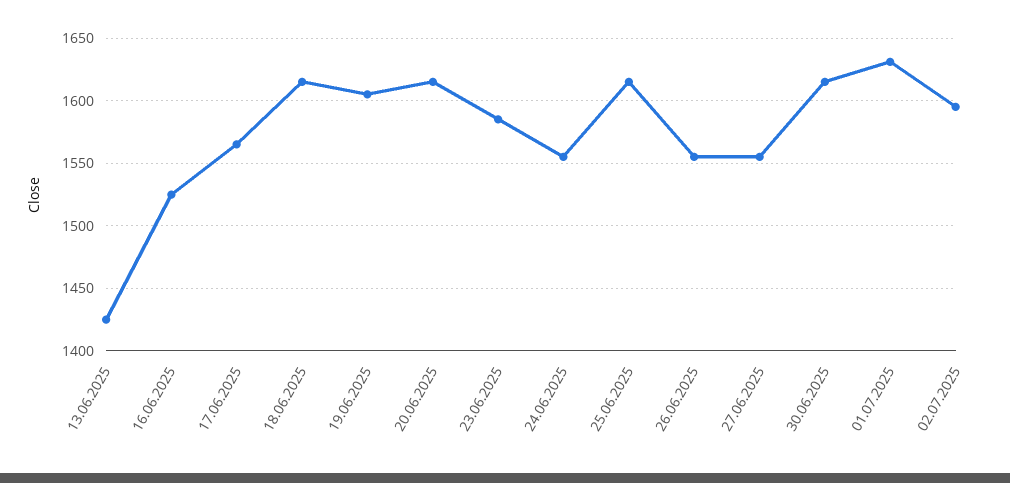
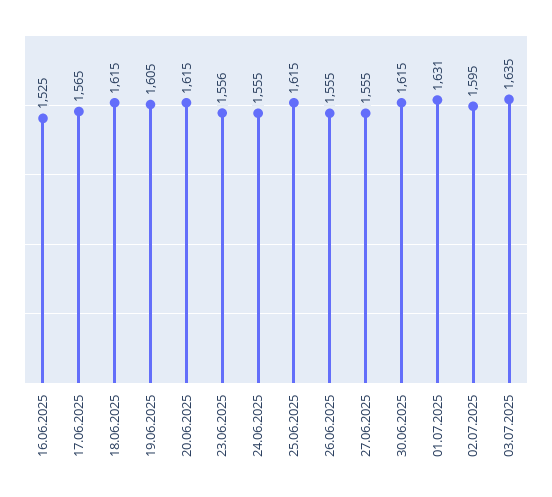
13.06.2025: 1425 -> none
23.06.2025: 1585 -> 1556
03.07.2025: none -> 1635

